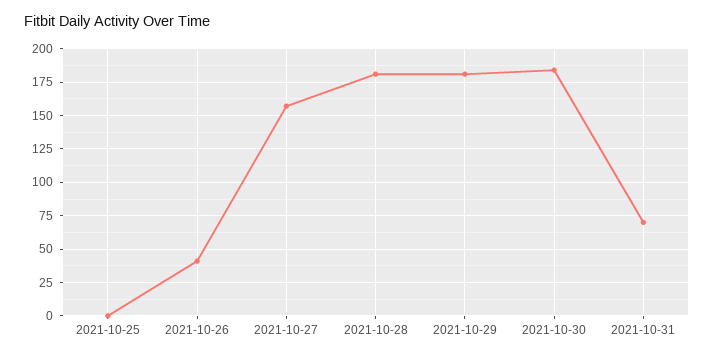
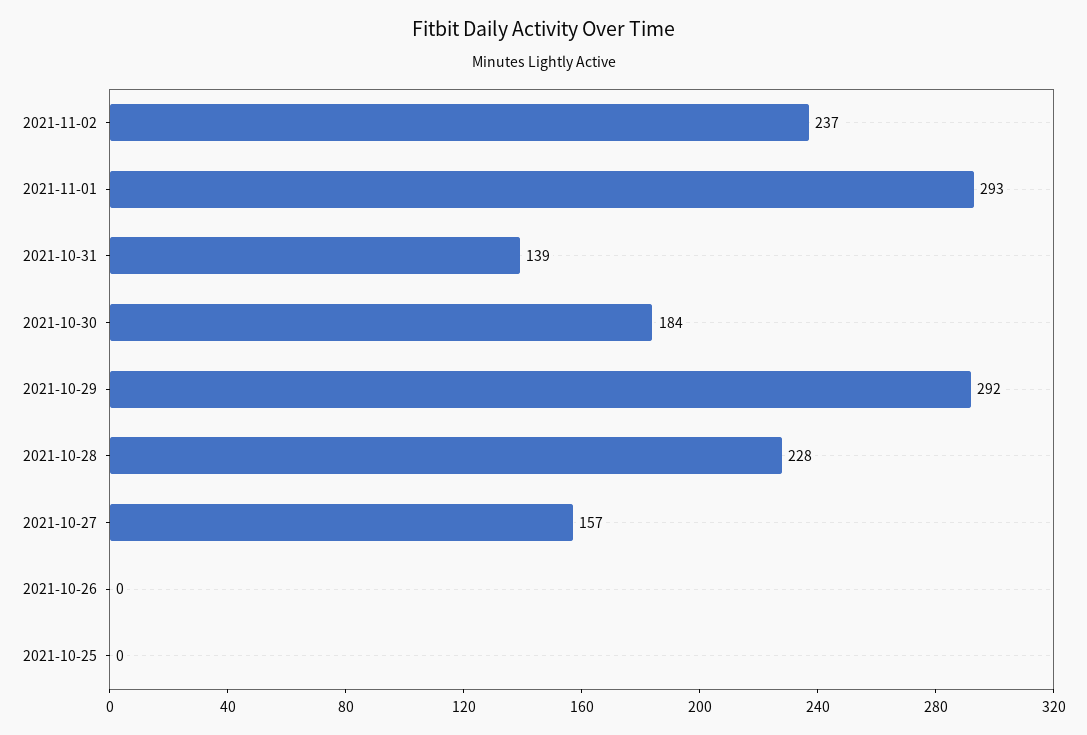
2021-10-26: 40 -> 0
2021-10-28: 180 -> 228
2021-10-29: 180 -> 292
2021-10-31: 70 -> 139
2021-11-02: none -> 237
2021-11-01: none -> 293

